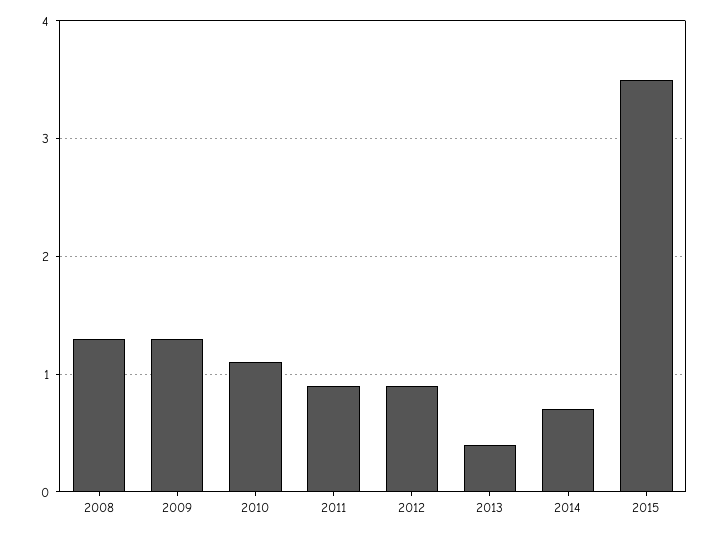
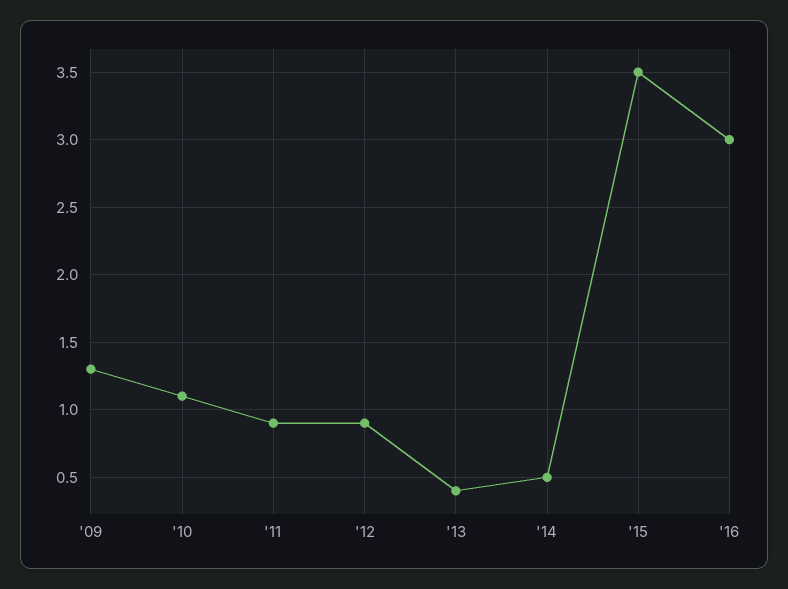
2008: 1.3 -> none
2014: 0.7 -> 0.5
'16: none -> 3

